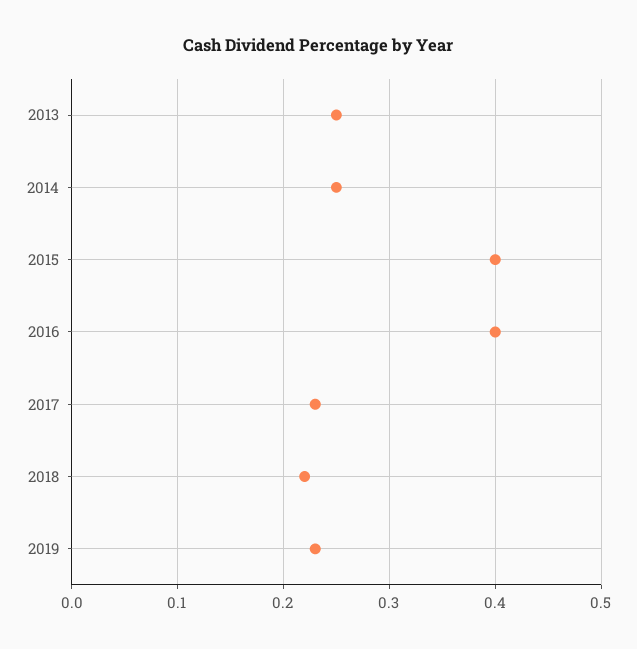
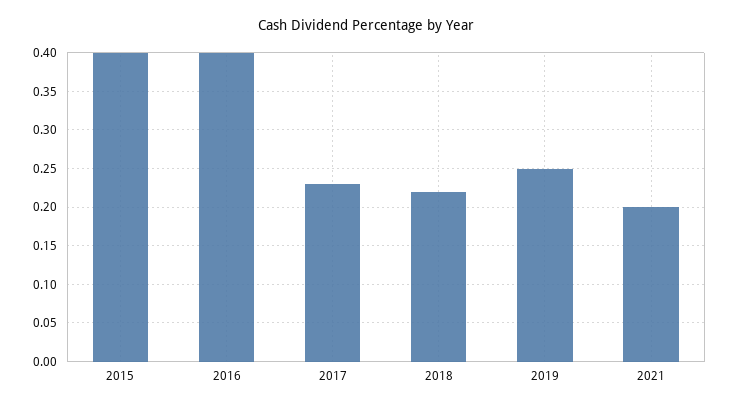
2013: 0.25 -> none
2014: 0.25 -> none
2019: 0.23 -> 0.25
2021: none -> 0.2

